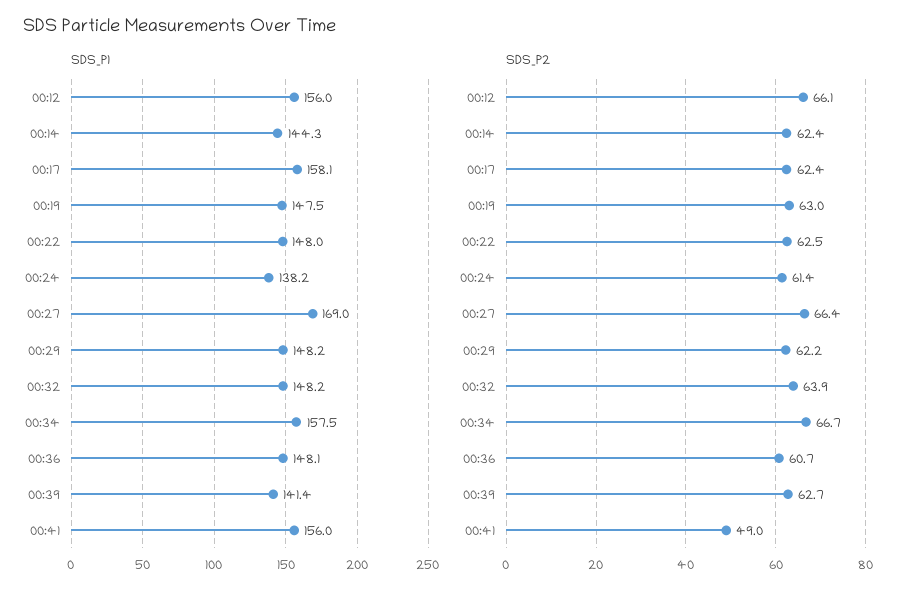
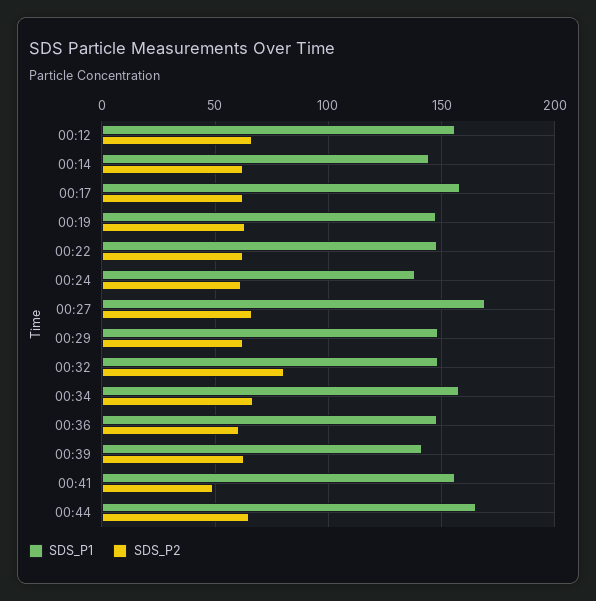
SDS_P2, 00:32: 63.9 -> 80
SDS_P1, 00:44: none -> 165
SDS_P2, 00:44: none -> 65

